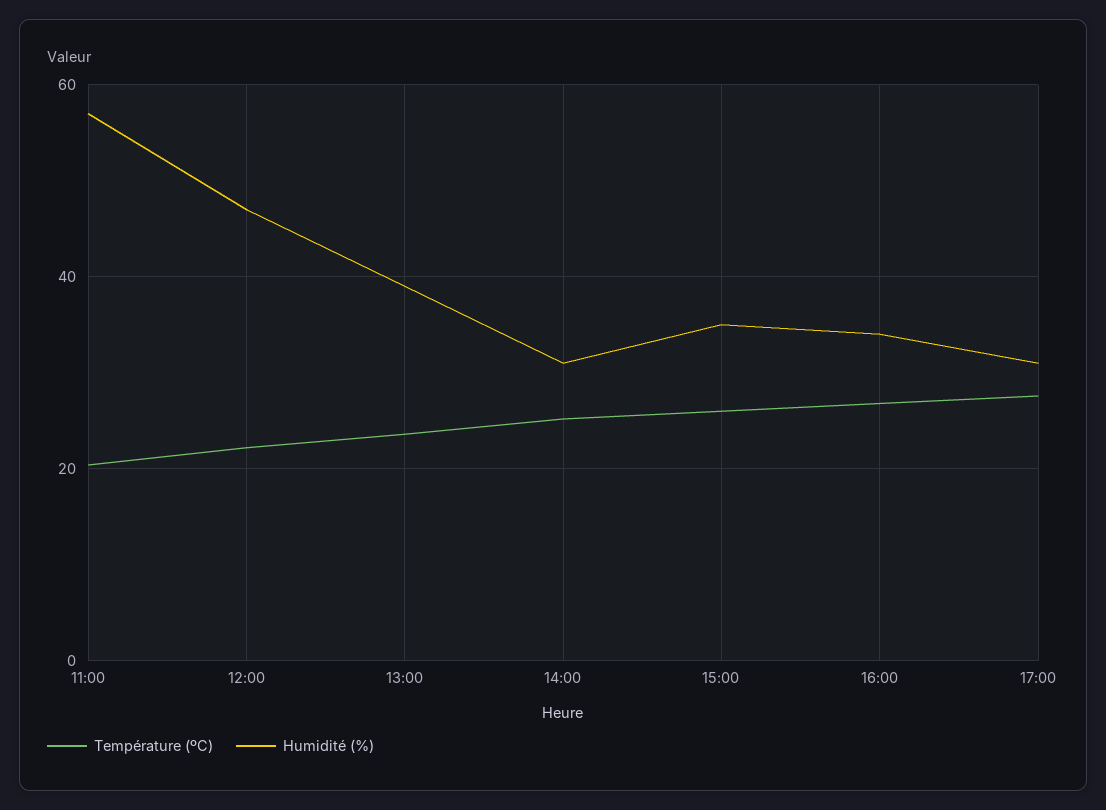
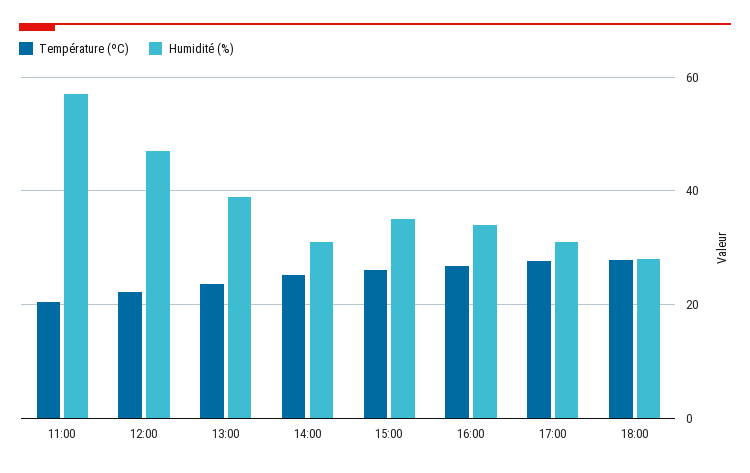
Température (ºC), 18:00: none -> 28
Humidité (%), 18:00: none -> 28

